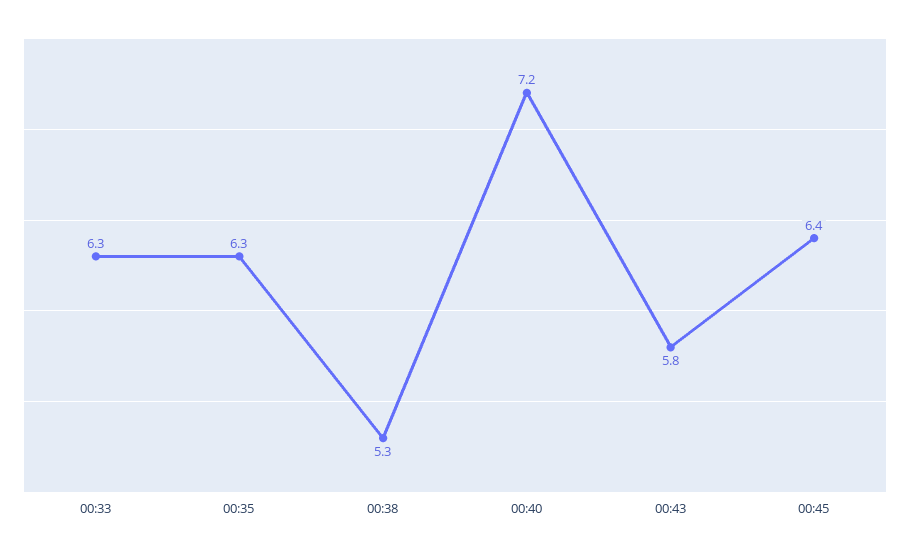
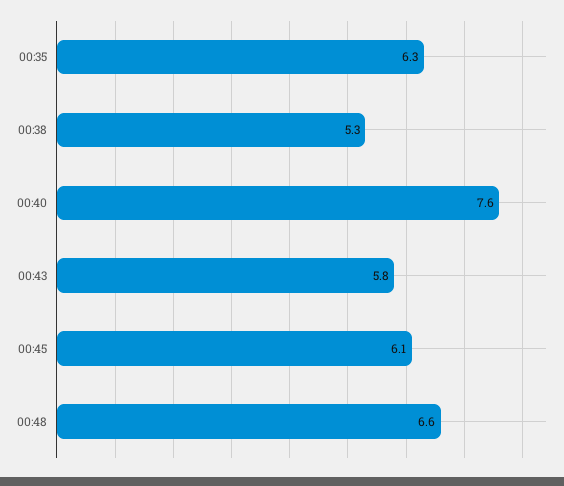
00:33: 6.3 -> none
00:40: 7.2 -> 7.6
00:45: 6.4 -> 6.1
00:48: none -> 6.6

